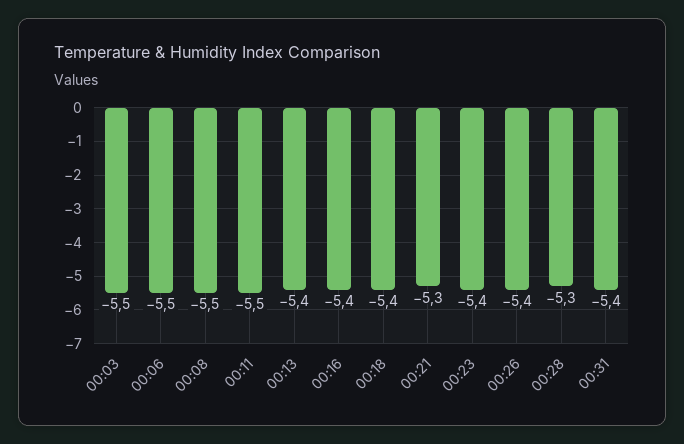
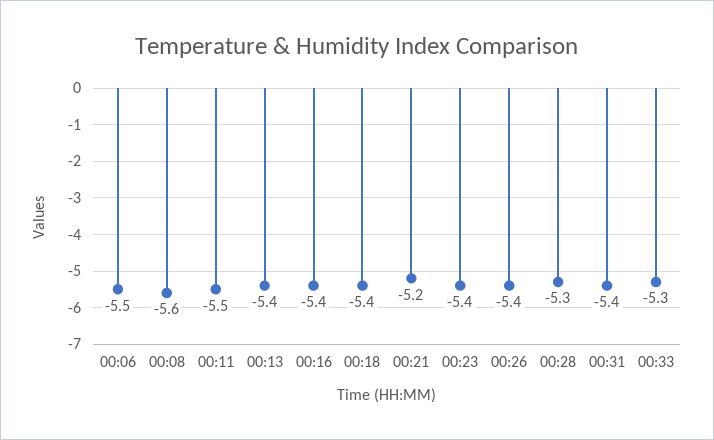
00:03: -5.5 -> none
00:08: -5.5 -> -5.6
00:21: -5.3 -> -5.2
00:33: none -> -5.3

